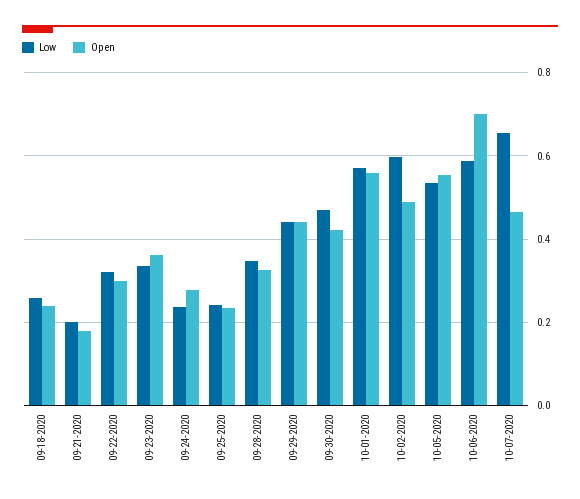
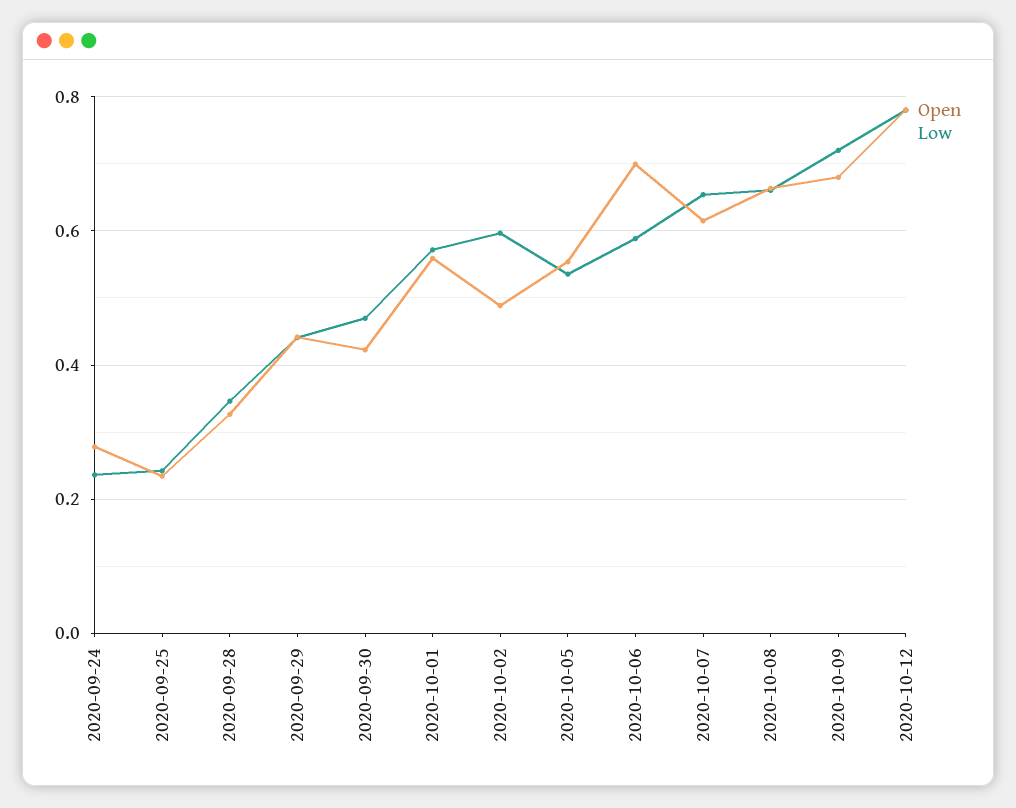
Low, 09-18-2020: 0.26 -> none
Open, 09-18-2020: 0.24 -> none
Low, 09-21-2020: 0.2 -> none
Open, 09-21-2020: 0.18 -> none
Low, 09-22-2020: 0.32 -> none
Open, 09-22-2020: 0.3 -> none
Low, 09-23-2020: 0.34 -> none
Open, 09-23-2020: 0.36 -> none
Open, 10-07-2020: 0.46 -> 0.62
Open, 2020-10-08: none -> 0.66
Low, 2020-10-08: none -> 0.66
Open, 2020-10-09: none -> 0.68
Low, 2020-10-09: none -> 0.72
Open, 2020-10-12: none -> 0.78
Low, 2020-10-12: none -> 0.78

